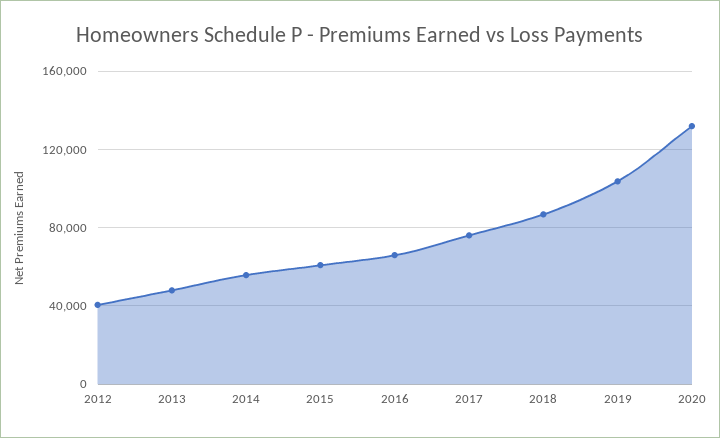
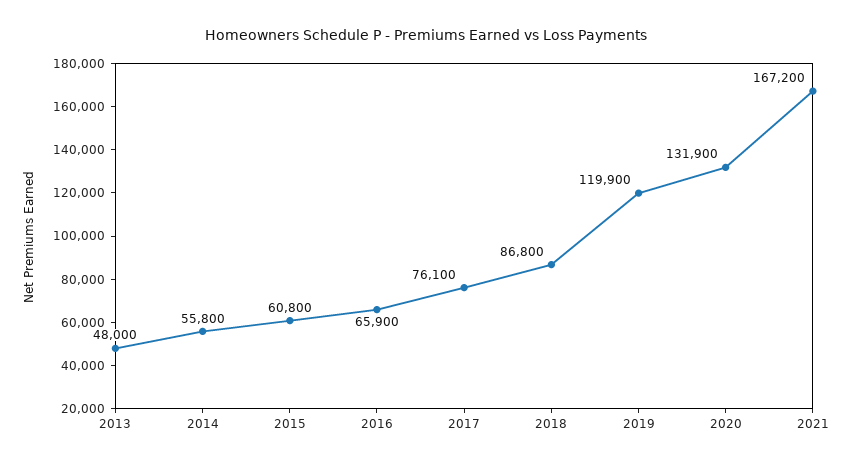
2012: 40000 -> none
2019: 105000 -> 119900
2021: none -> 167200

